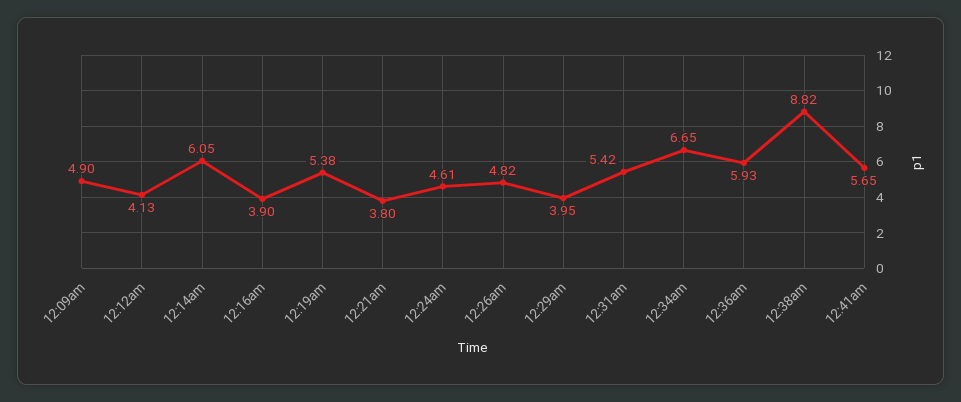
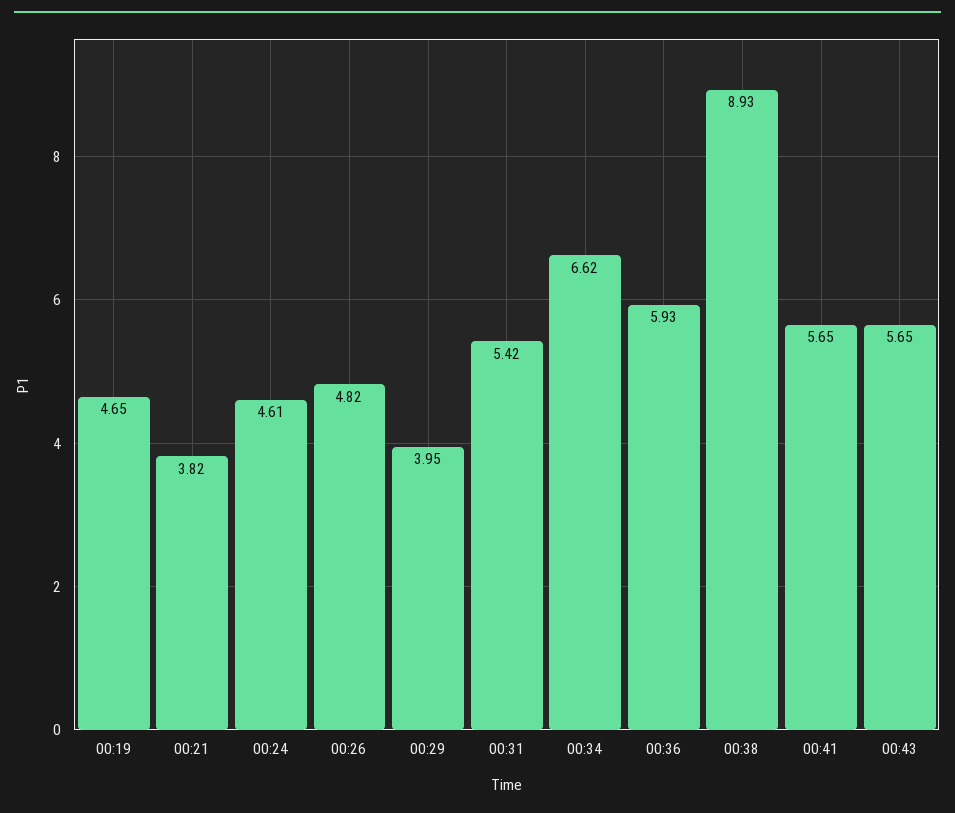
12:09am: 4.9 -> none
12:12am: 4.13 -> none
12:14am: 6.05 -> none
12:16am: 3.9 -> none
12:19am: 5.38 -> 4.65
12:21am: 3.8 -> 3.82
12:34am: 6.65 -> 6.62
12:38am: 8.82 -> 8.93
00:43: none -> 5.65

